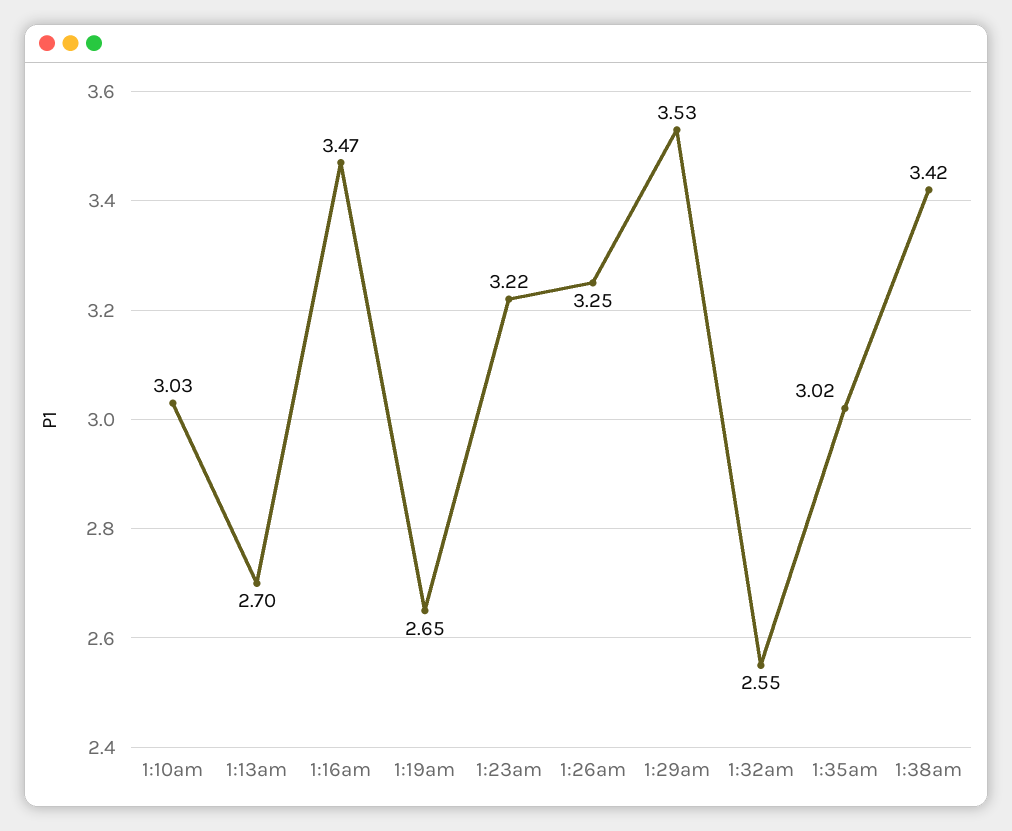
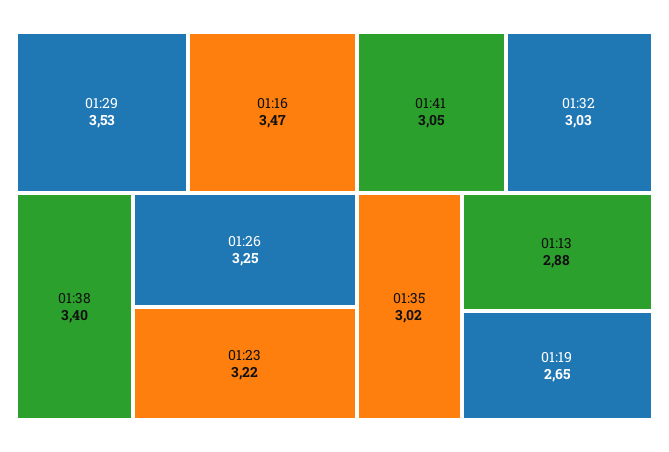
1:10am: 3.03 -> none
1:13am: 2.7 -> 2.88
1:32am: 2.55 -> 3.03
1:38am: 3.42 -> 3.4
01:41: none -> 3.05

